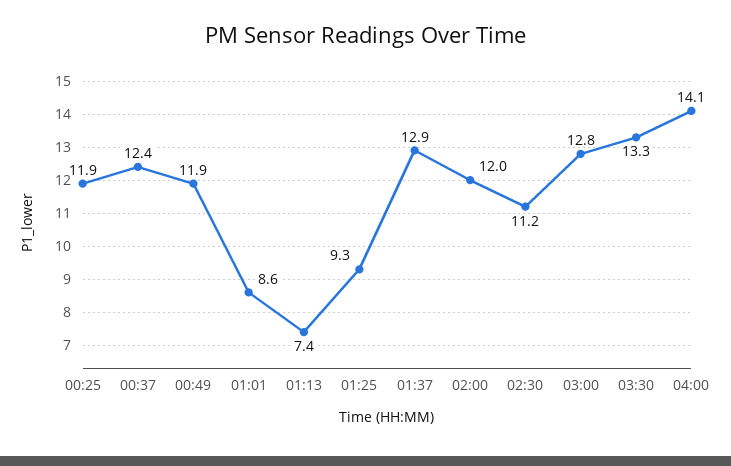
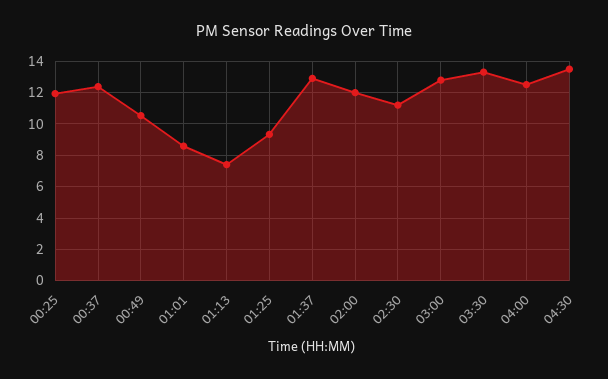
00:49: 11.9 -> 10.5
04:00: 14.1 -> 12.5
04:30: none -> 13.5

